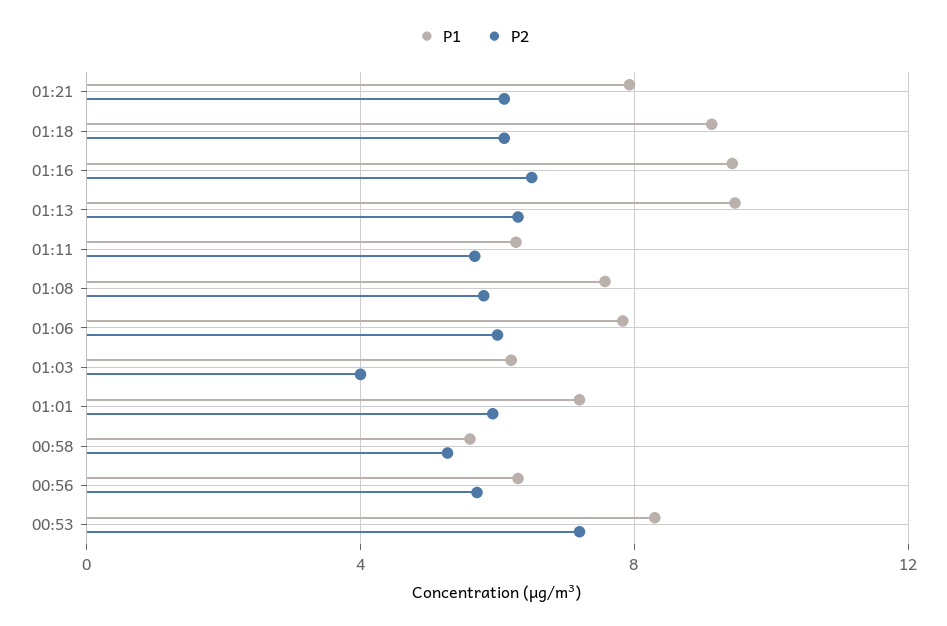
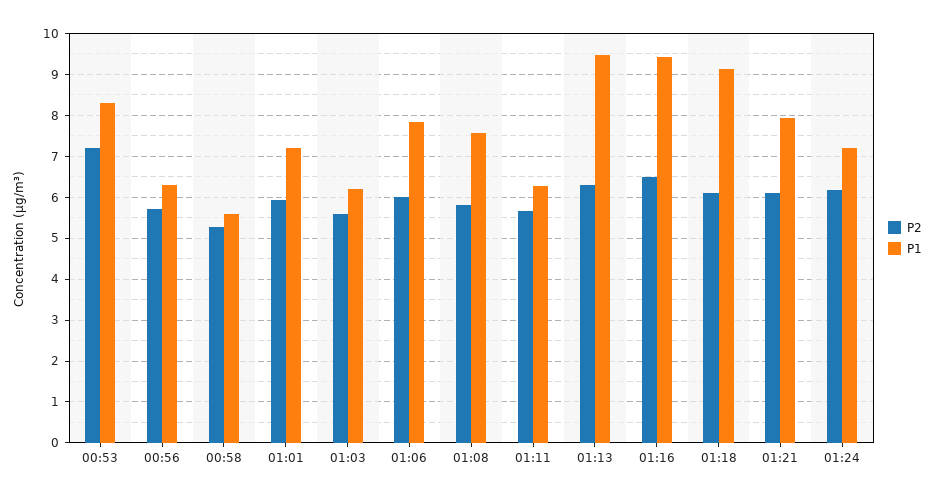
P2, 01:03: 4 -> 5.6
P2, 01:24: none -> 6.2
P1, 01:24: none -> 7.2

